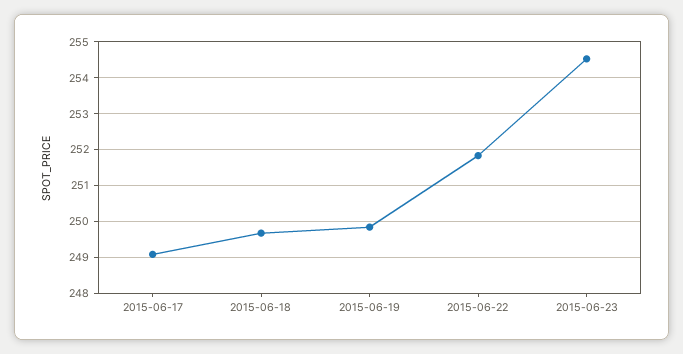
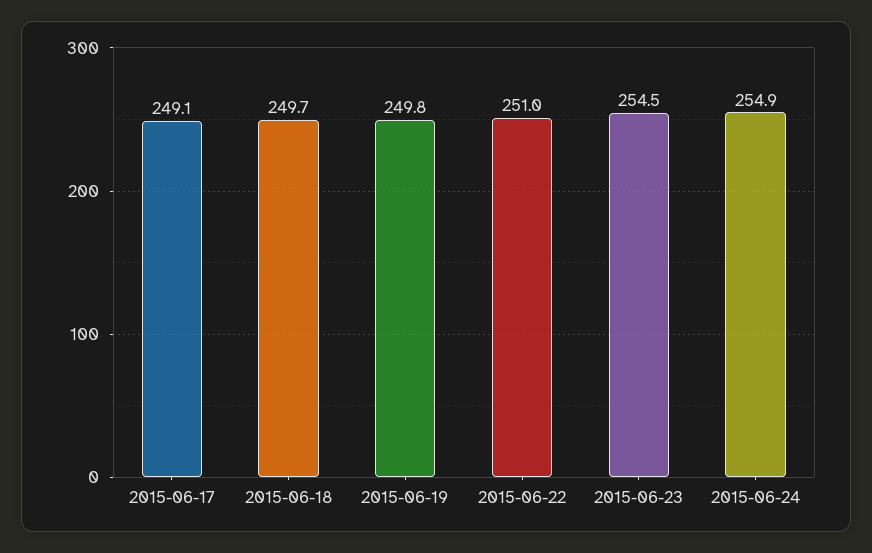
2015-06-22: 251.8 -> 251
2015-06-24: none -> 254.9

